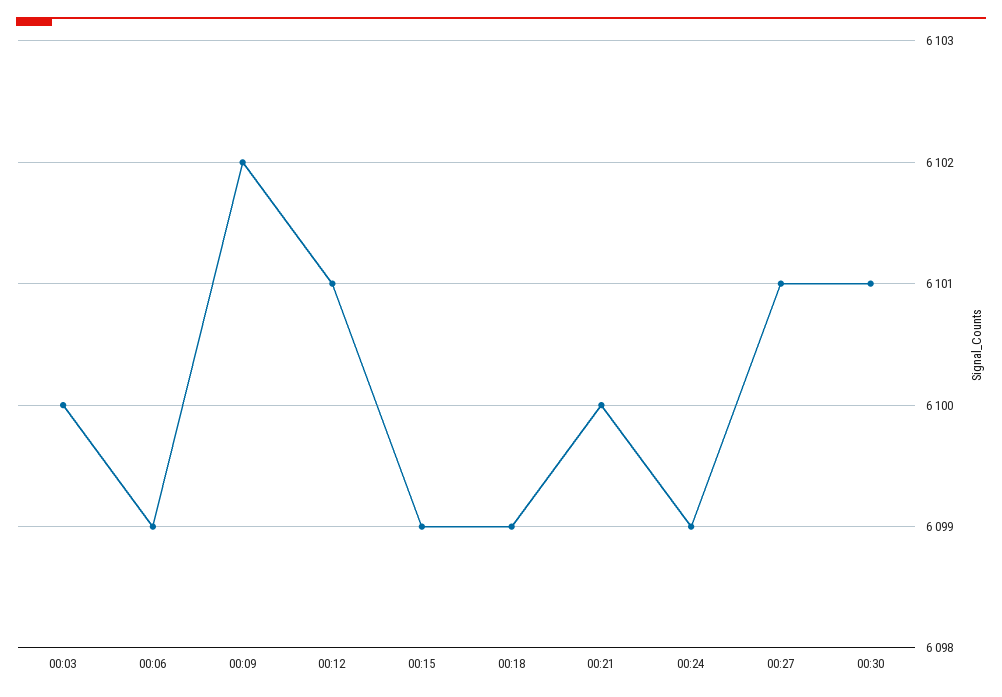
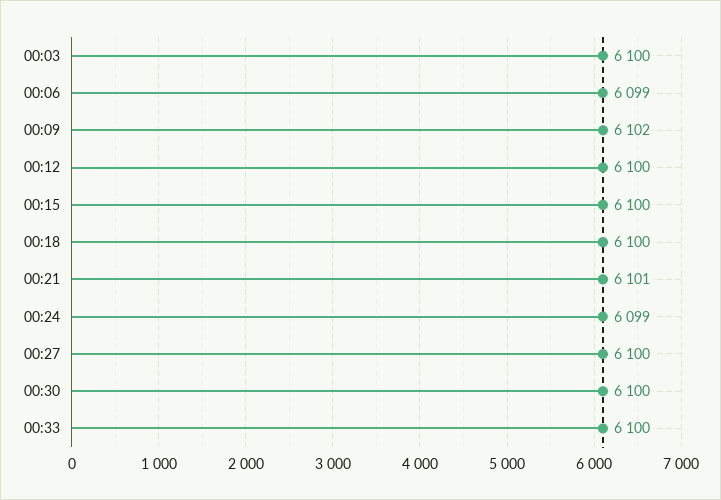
00:12: 6101 -> 6100
00:15: 6099 -> 6100
00:18: 6099 -> 6100
00:21: 6100 -> 6101
00:27: 6101 -> 6100
00:30: 6101 -> 6100
00:33: none -> 6100

